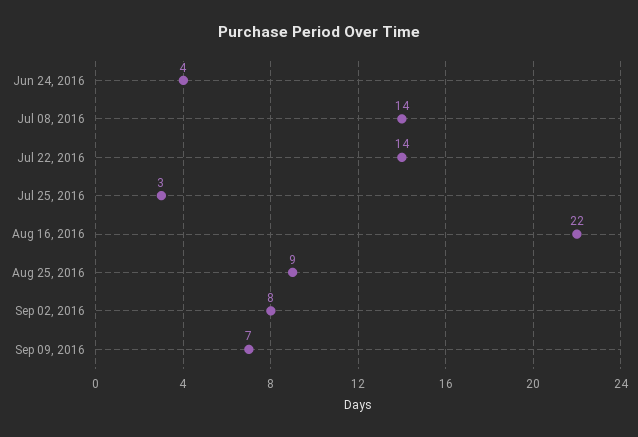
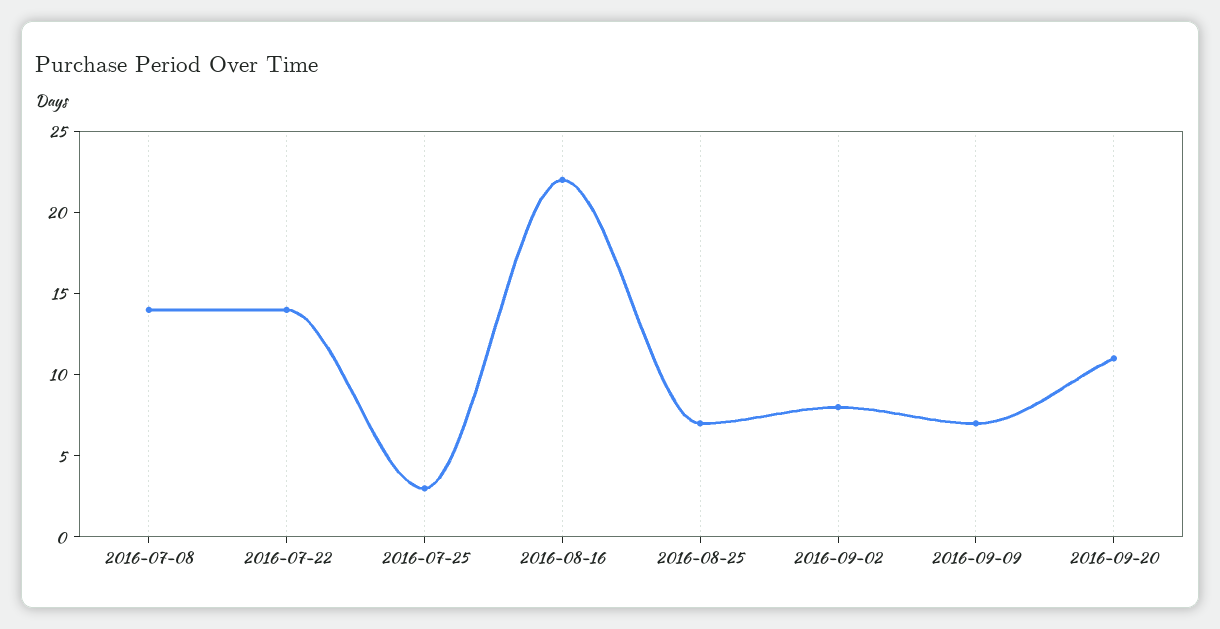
Jun 24, 2016: 4 -> none
Aug 25, 2016: 9 -> 7
2016-09-20: none -> 11

